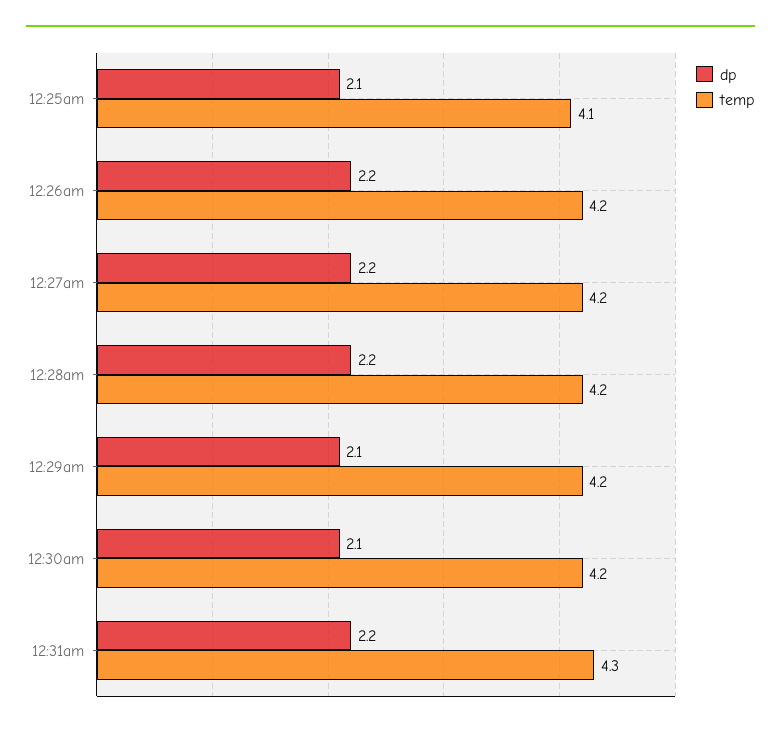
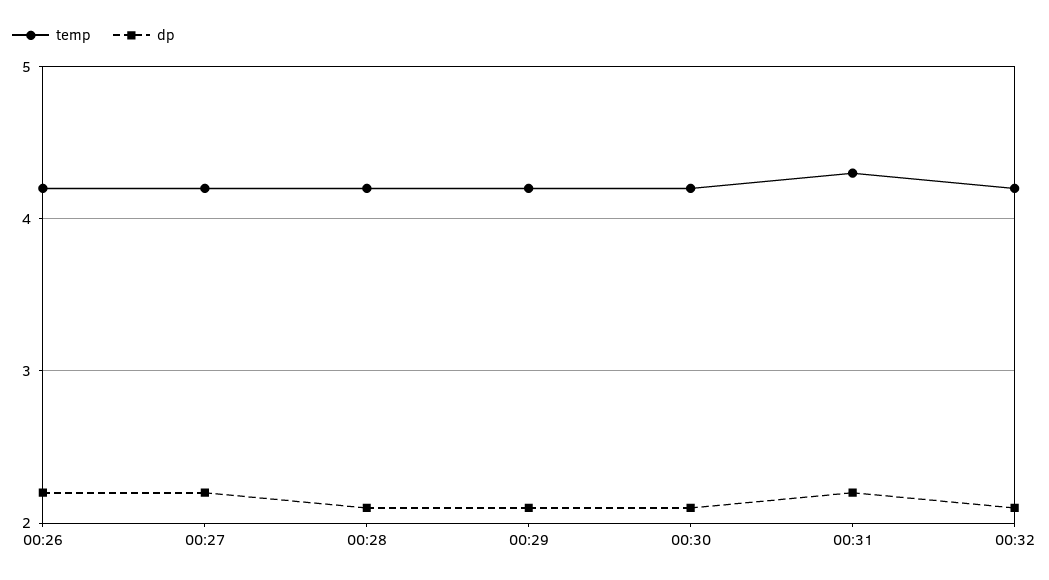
dp, 12:25am: 2.1 -> none
temp, 12:25am: 4.1 -> none
dp, 12:28am: 2.2 -> 2.1
temp, 00:32: none -> 4.2
dp, 00:32: none -> 2.1

